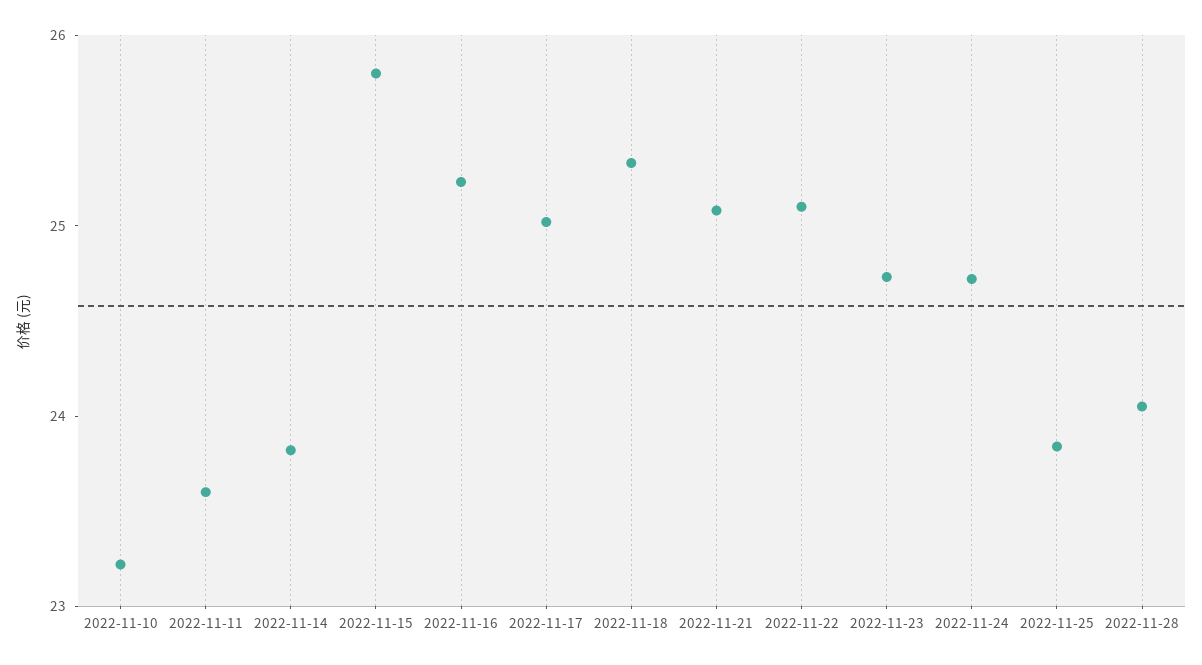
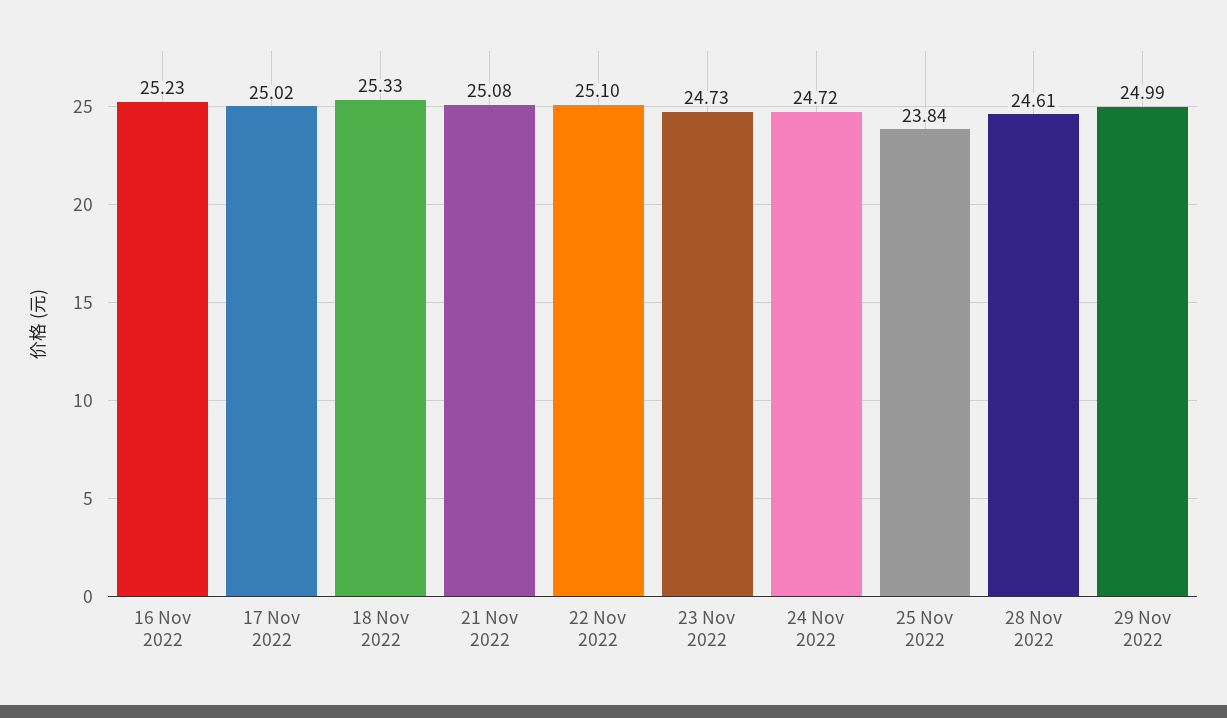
2022-11-10: 23.2 -> none
2022-11-11: 23.6 -> none
2022-11-14: 23.8 -> none
2022-11-15: 25.8 -> none
2022-11-28: 24 -> 24.61
29 Nov 2022: none -> 24.99

